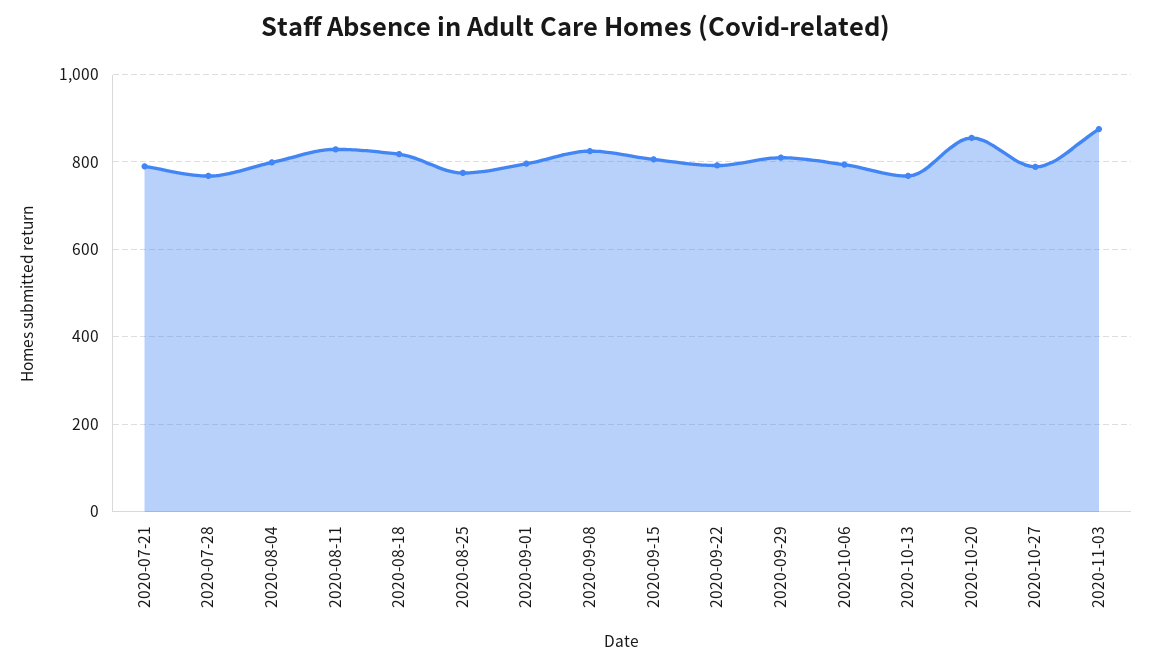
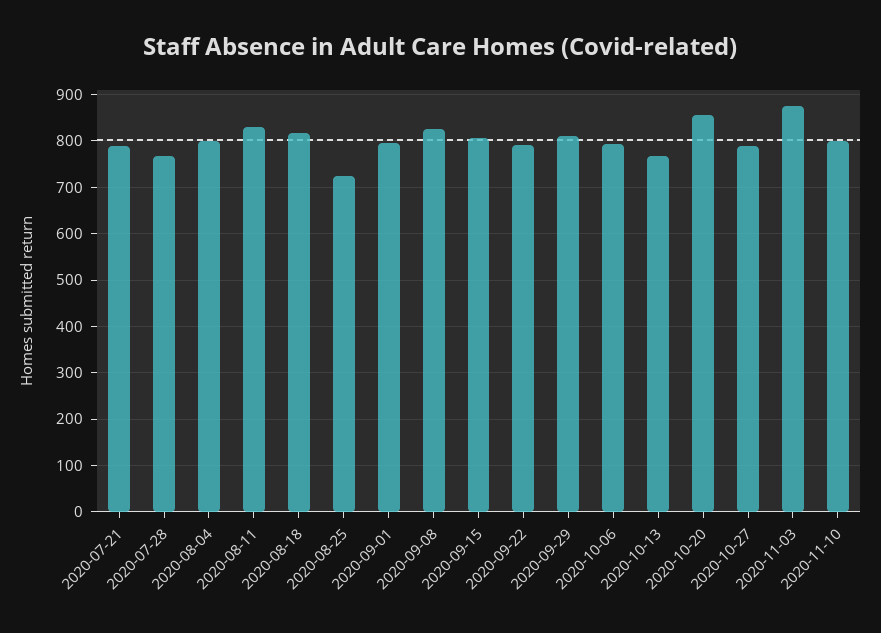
2020-08-25: 780 -> 720
2020-11-10: none -> 800

